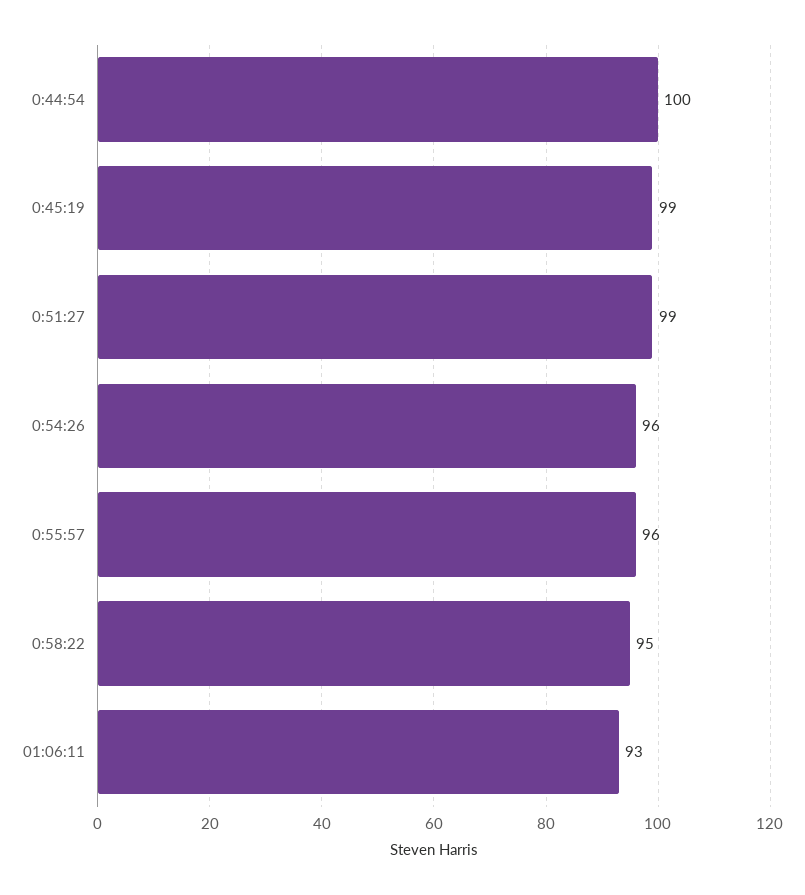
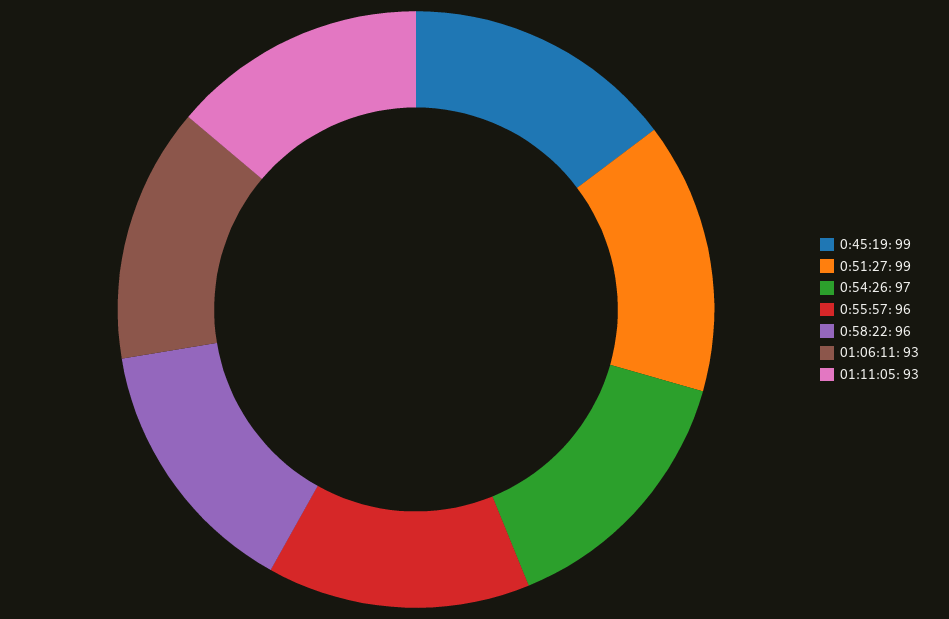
0:44:54: 100 -> none
0:54:26: 96 -> 97
0:58:22: 95 -> 96
01:11:05: none -> 93

